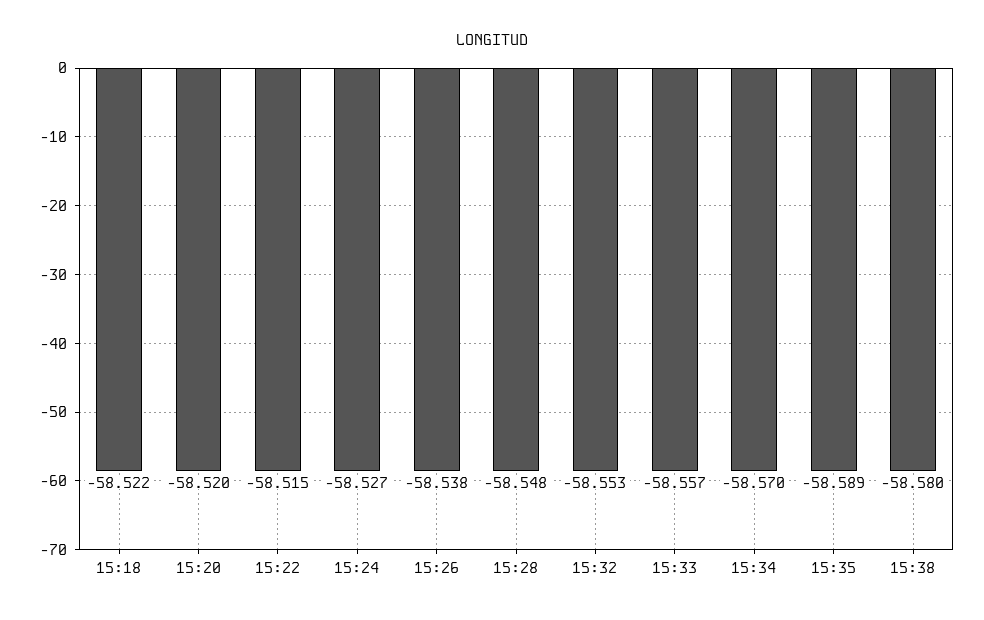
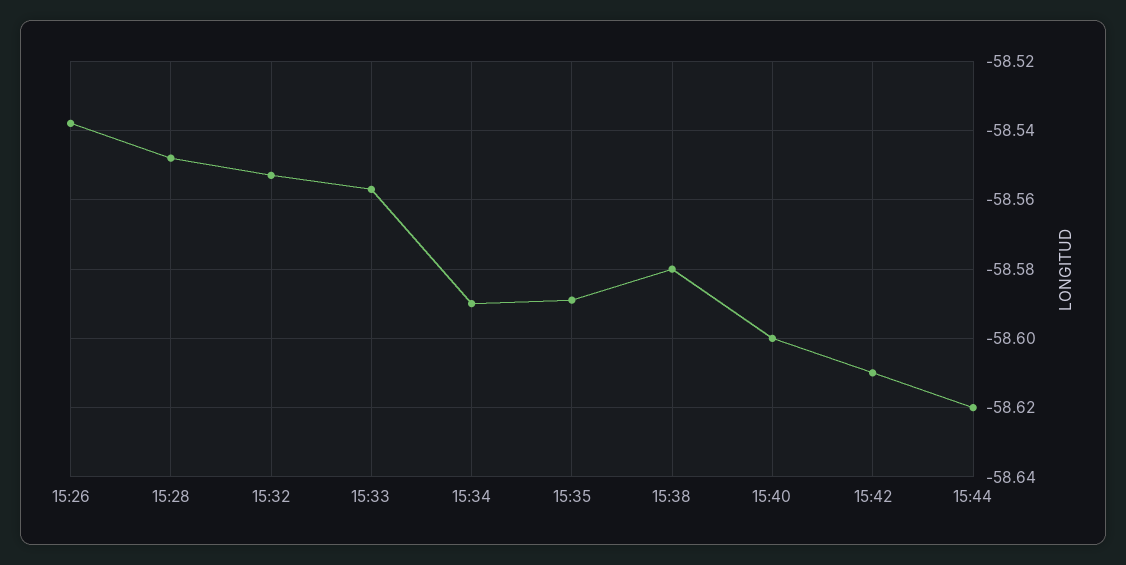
15:18: -58.522 -> none
15:20: -58.52 -> none
15:22: -58.515 -> none
15:24: -58.527 -> none
15:34: -58.57 -> -58.59
15:40: none -> -58.6
15:42: none -> -58.61
15:44: none -> -58.62

